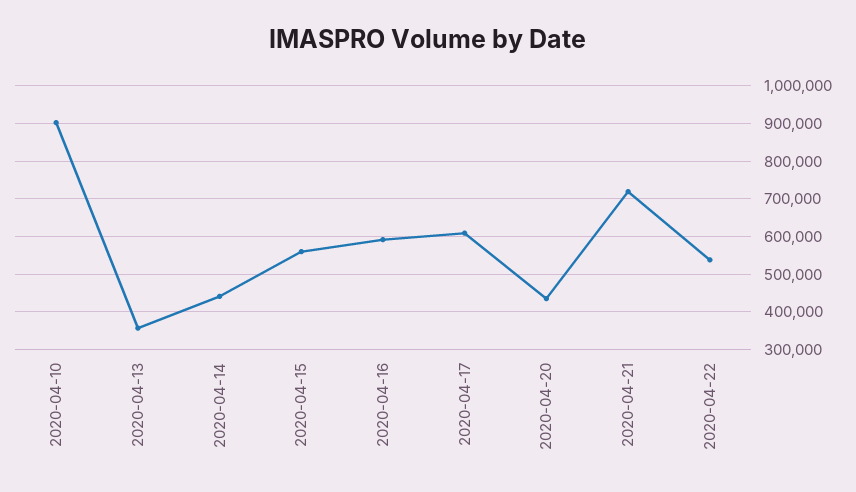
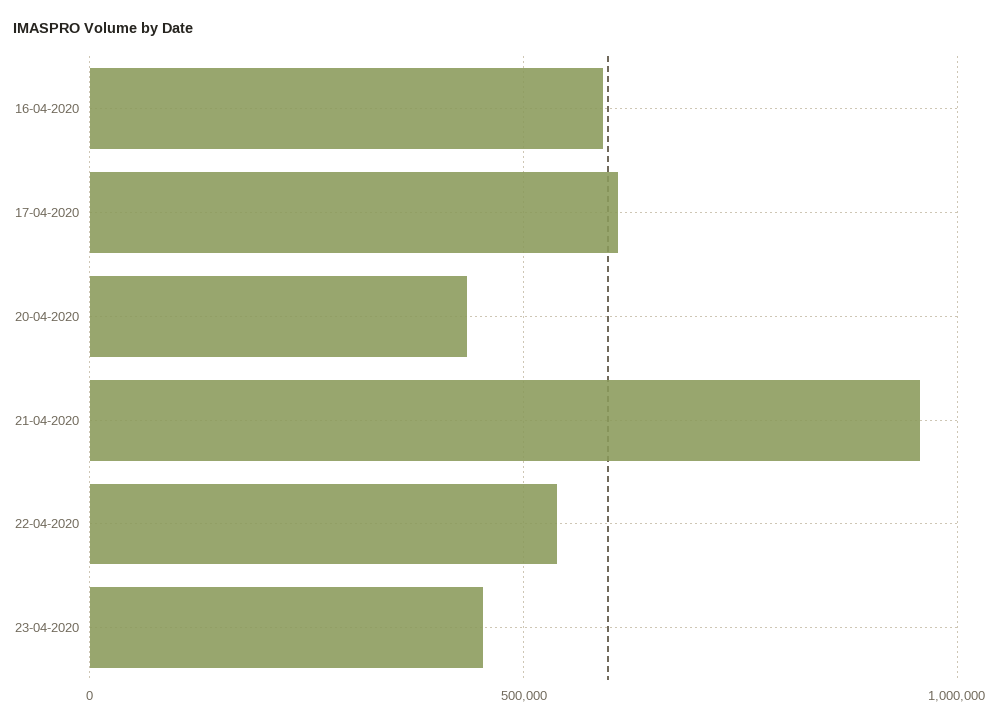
2020-04-10: 900000 -> none
2020-04-13: 360000 -> none
2020-04-14: 440000 -> none
2020-04-15: 560000 -> none
2020-04-21: 720000 -> 950000
23-04-2020: none -> 450000

